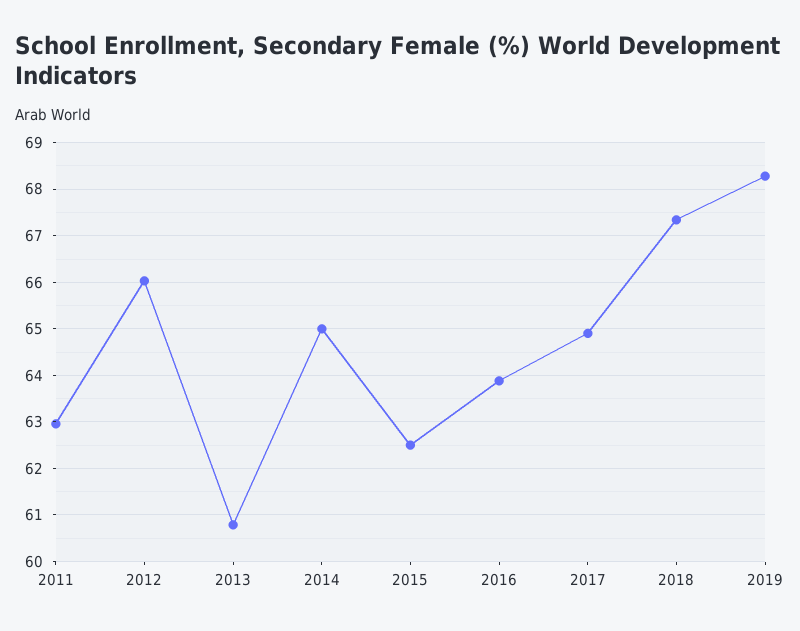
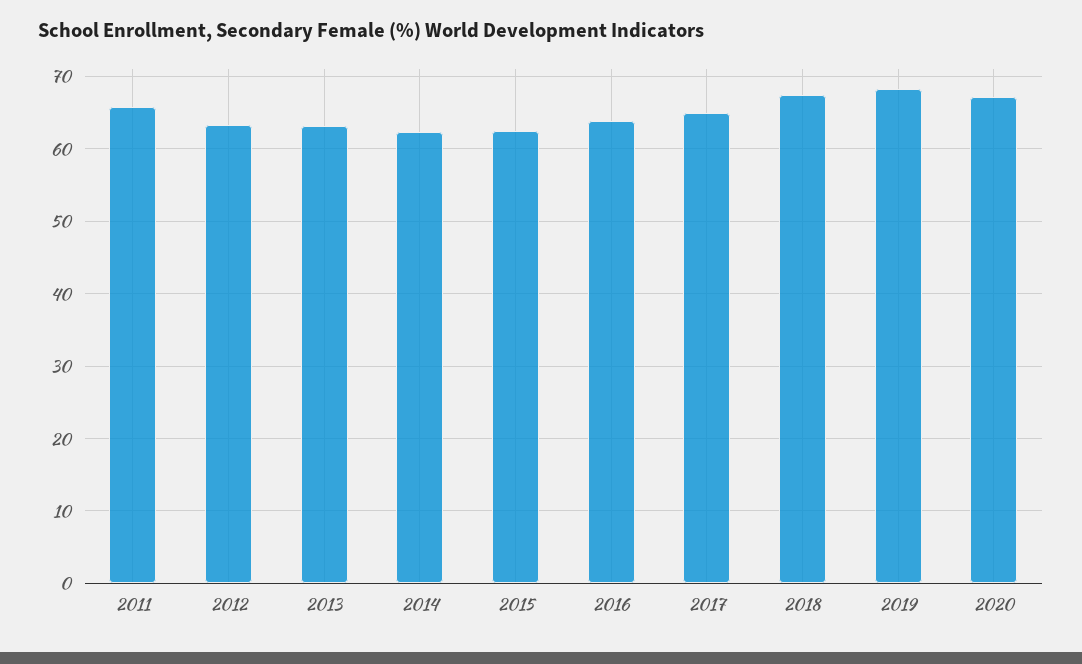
2011: 63 -> 66
2012: 66 -> 63
2013: 60.8 -> 63
2014: 65 -> 62
2020: none -> 67

